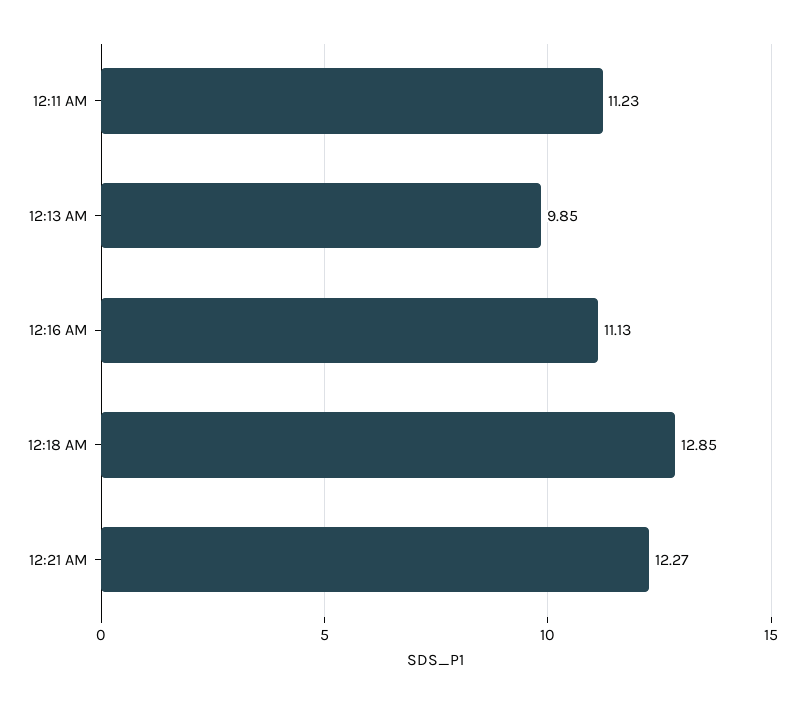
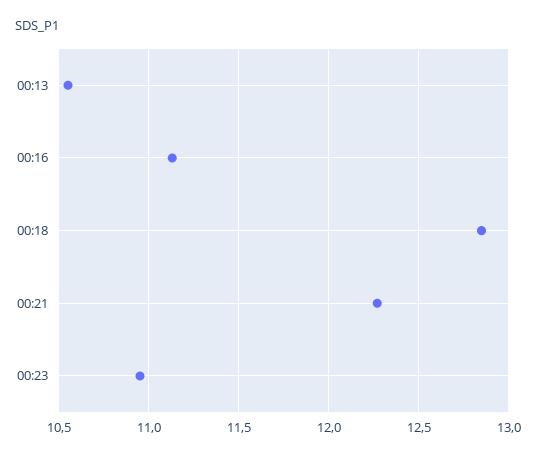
12:11 AM: 11.23 -> none
12:13 AM: 9.85 -> 10.55
00:23: none -> 10.95

